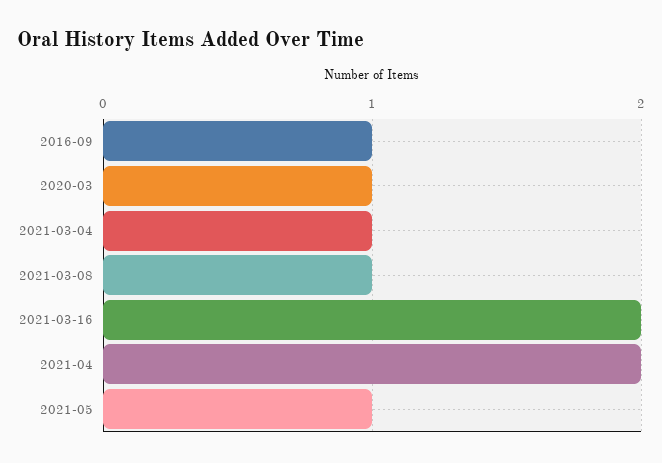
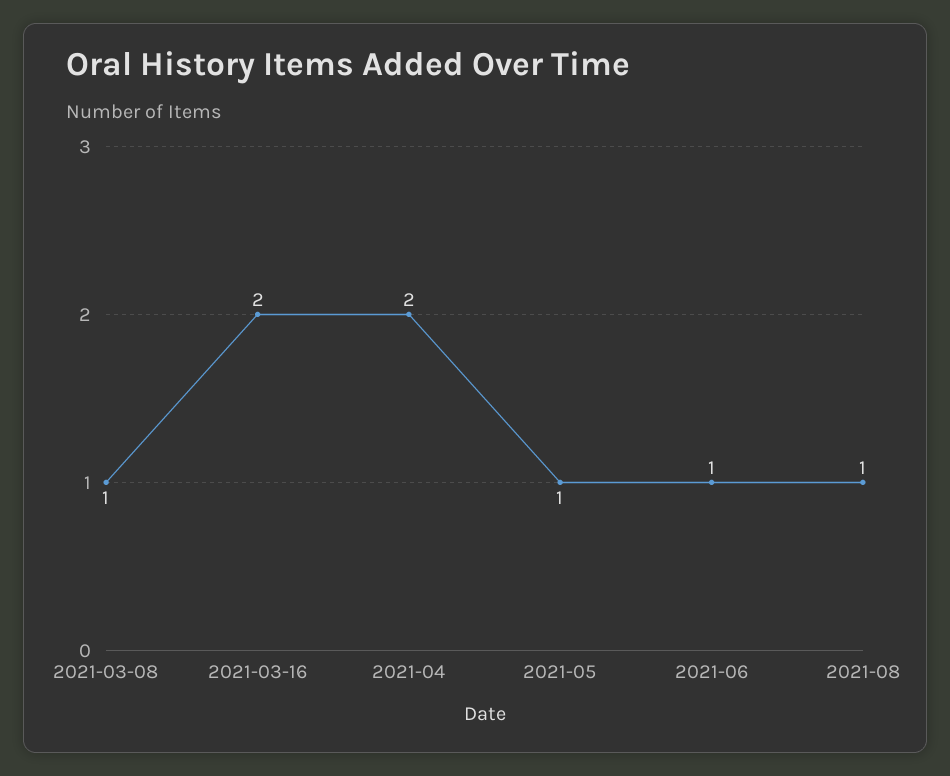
2016-09: 1 -> none
2020-03: 1 -> none
2021-03-04: 1 -> none
2021-06: none -> 1
2021-08: none -> 1

